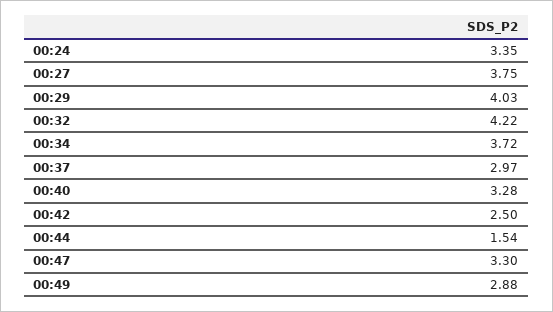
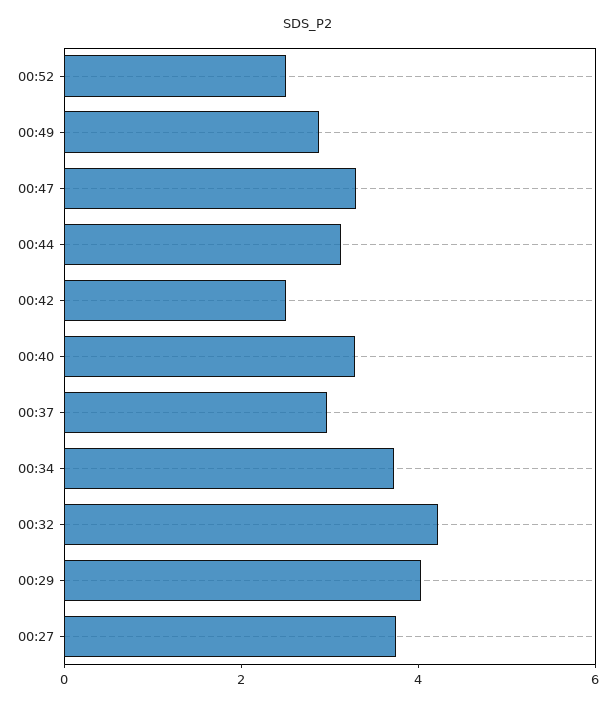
00:24: 3.35 -> none
00:44: 1.54 -> 3
00:52: none -> 2.5

